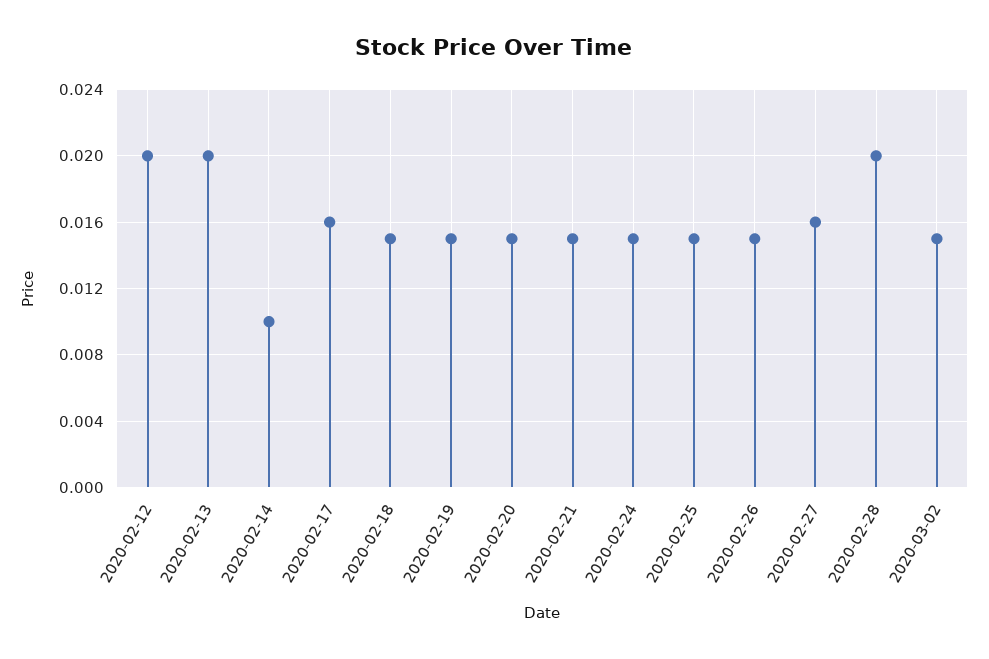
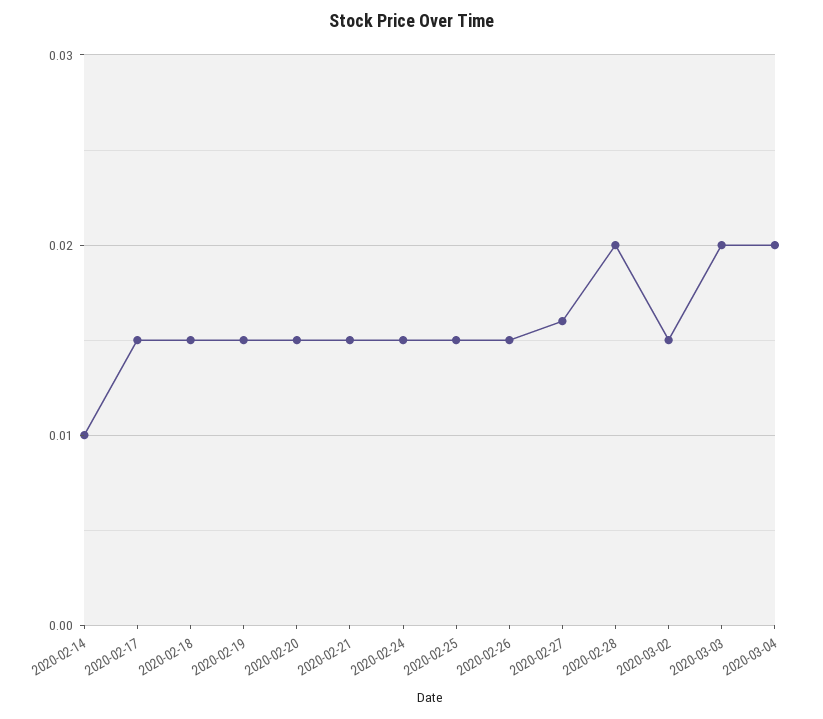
2020-02-12: 0.02 -> none
2020-02-13: 0.02 -> none
2020-02-17: 0.016 -> 0.015
2020-03-03: none -> 0.02
2020-03-04: none -> 0.02

